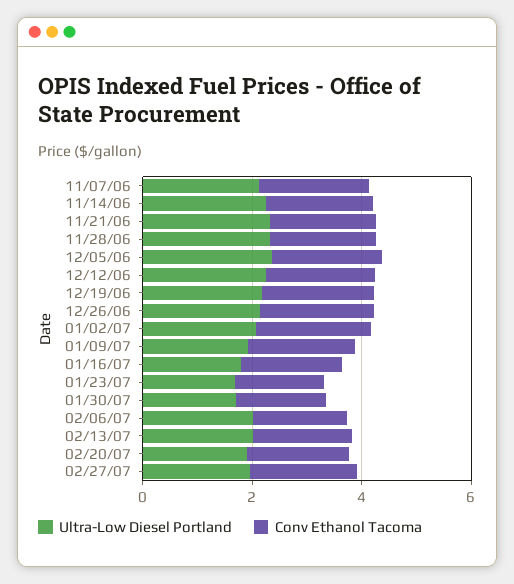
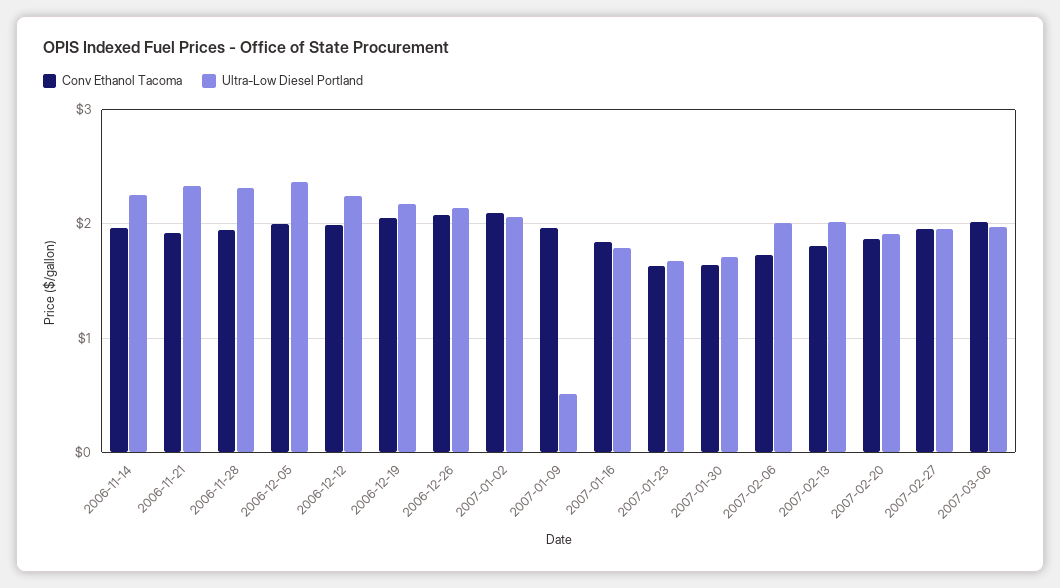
Ultra-Low Diesel Portland, 11/07/06: 2 -> none
Conv Ethanol Tacoma, 11/07/06: 2 -> none
Ultra-Low Diesel Portland, 01/09/07: 2 -> 0.5
Conv Ethanol Tacoma, 2007-03-06: none -> 2
Ultra-Low Diesel Portland, 2007-03-06: none -> 2

